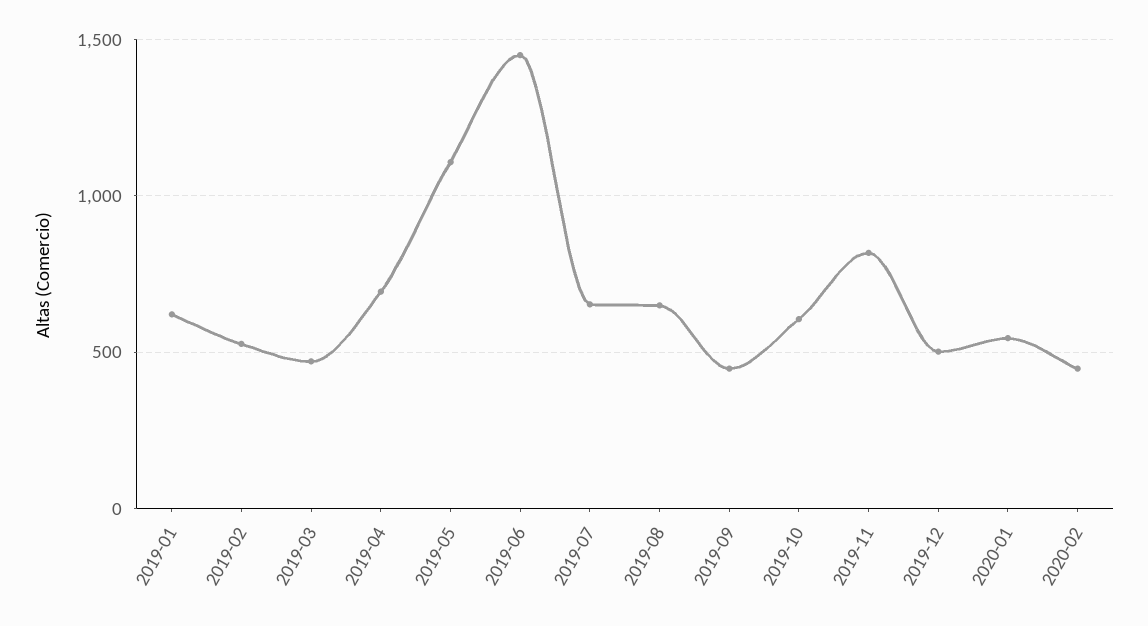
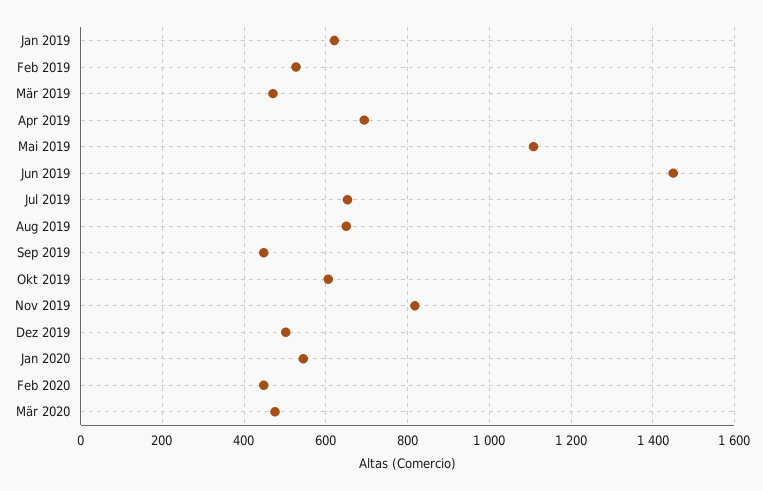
Mär 2020: none -> 480

